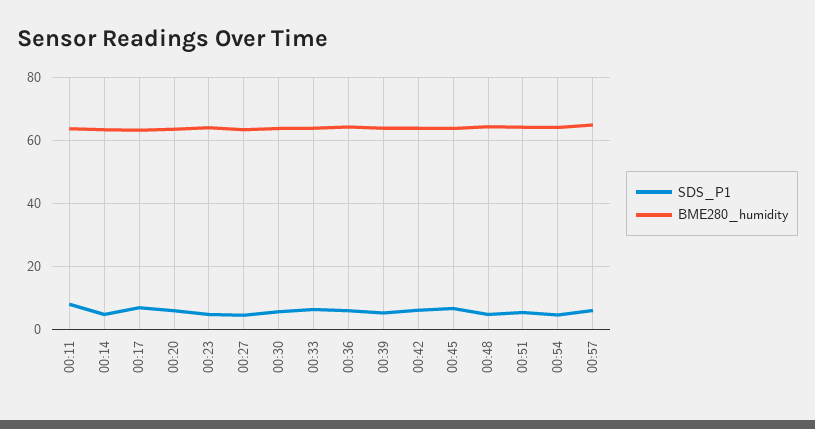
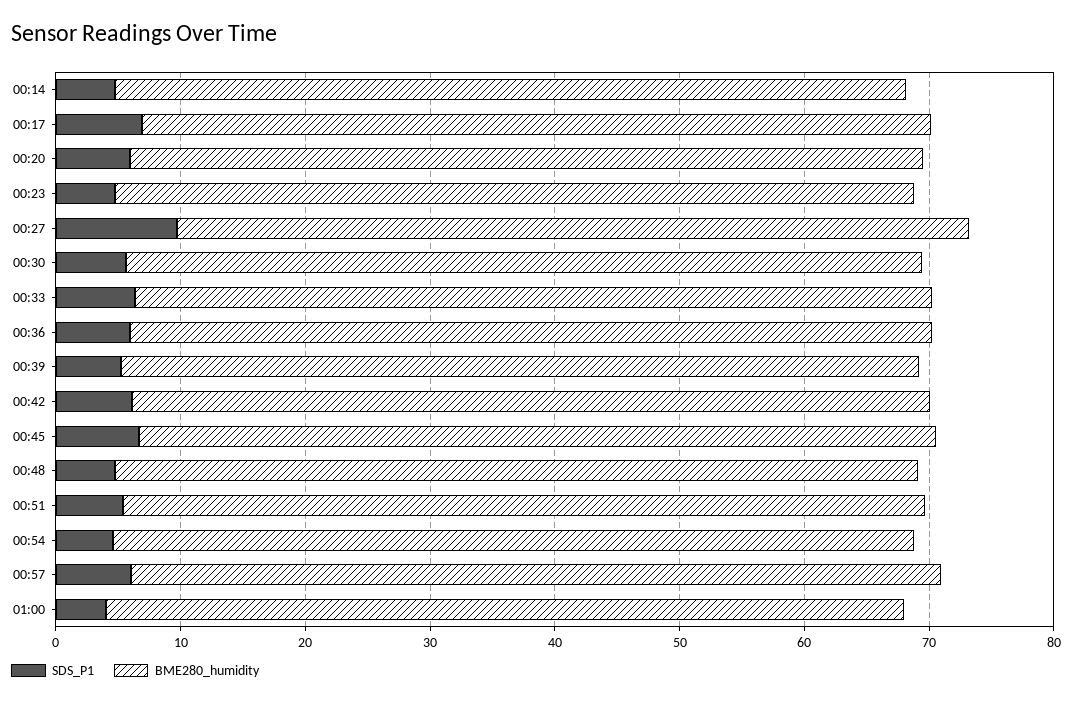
SDS_P1, 00:11: 8 -> none
BME280_humidity, 00:11: 64 -> none
SDS_P1, 00:27: 4 -> 10
SDS_P1, 01:00: none -> 4
BME280_humidity, 01:00: none -> 64

